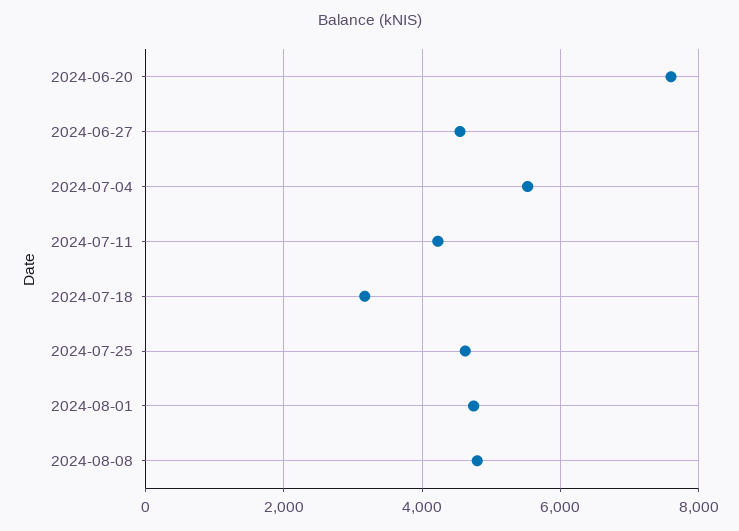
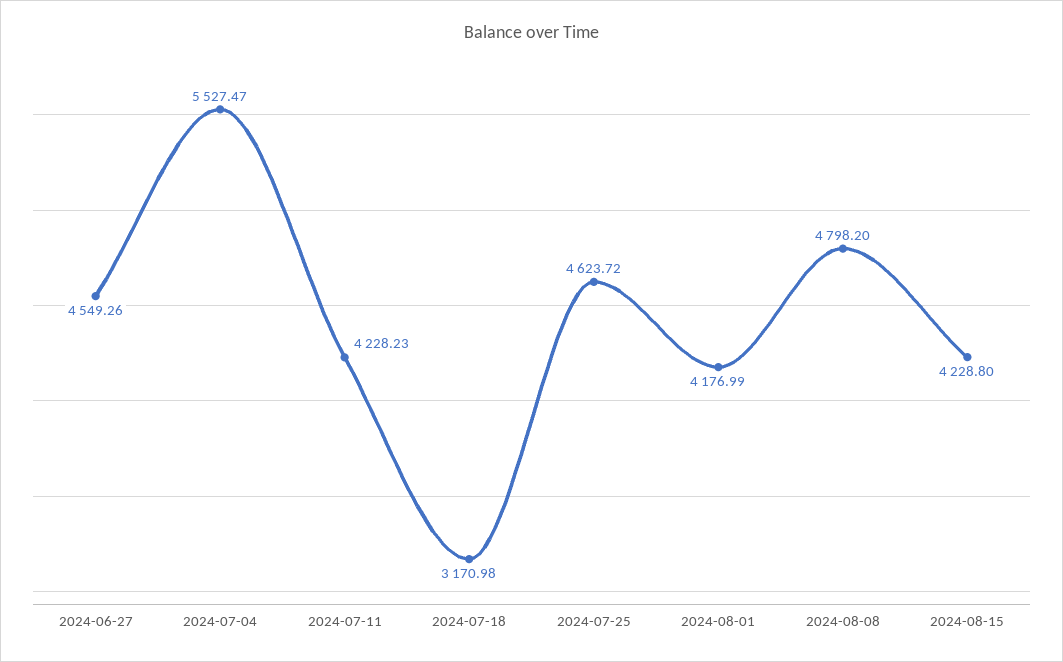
2024-06-20: 7600 -> none
2024-08-01: 4800 -> 4176.99
2024-08-15: none -> 4228.8

